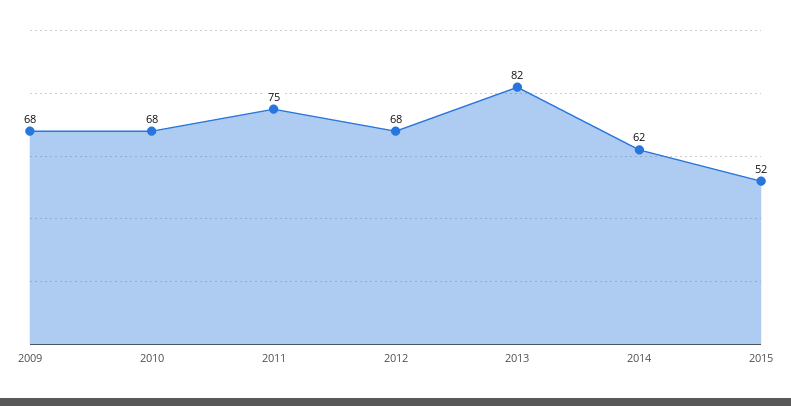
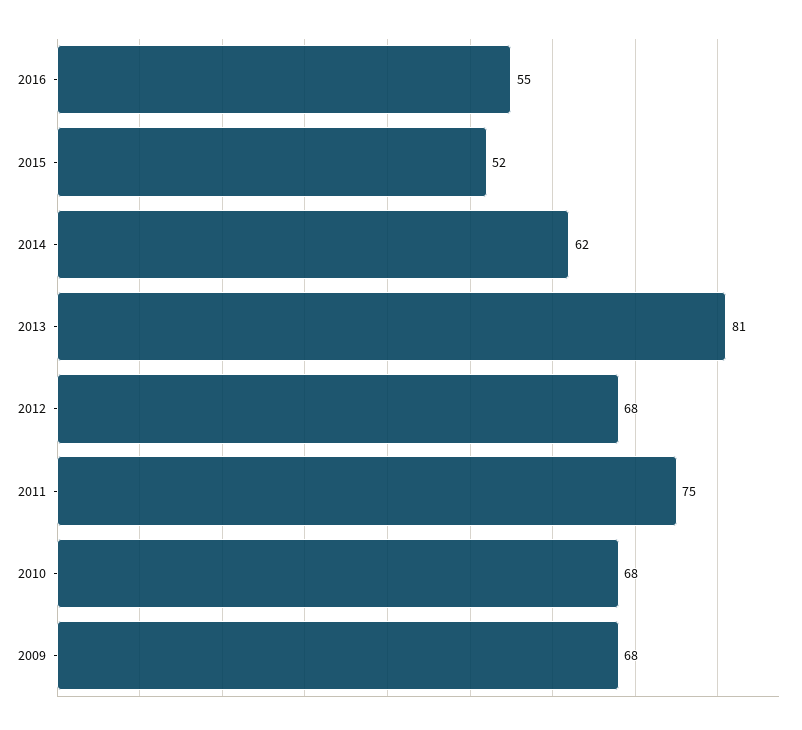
2013: 82 -> 81
2016: none -> 55

